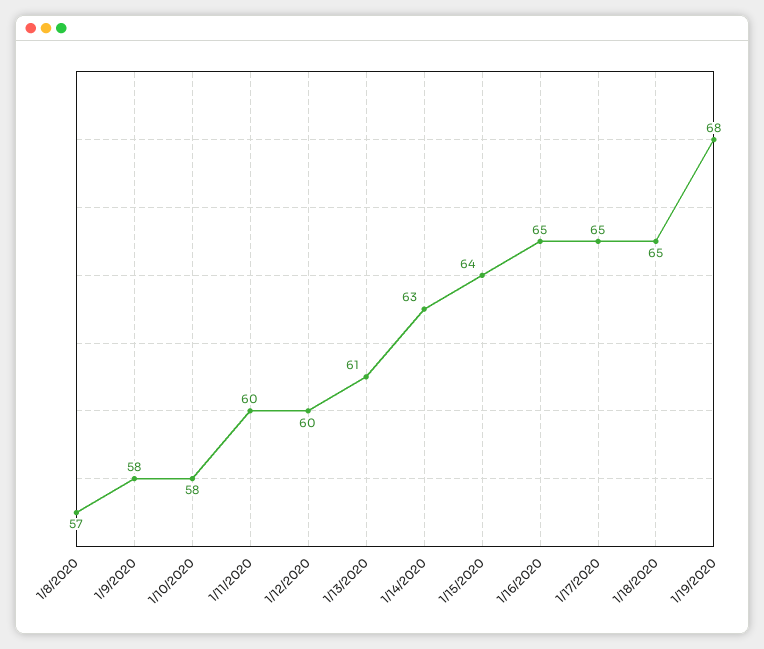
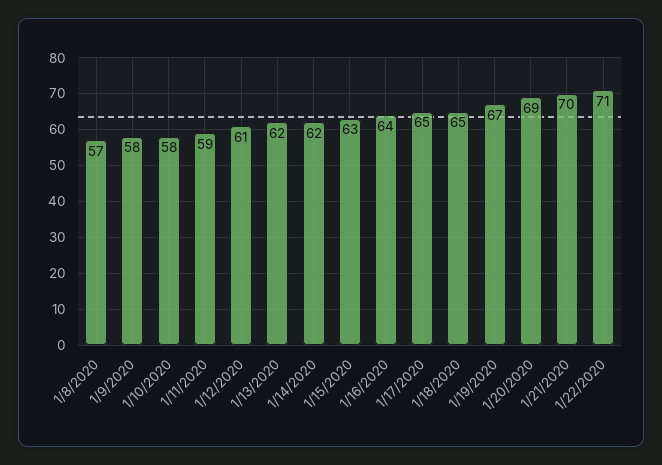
1/11/2020: 60 -> 59
1/12/2020: 60 -> 61
1/13/2020: 61 -> 62
1/14/2020: 63 -> 62
1/15/2020: 64 -> 63
1/16/2020: 65 -> 64
1/19/2020: 68 -> 67
1/20/2020: none -> 69
1/21/2020: none -> 70
1/22/2020: none -> 71

